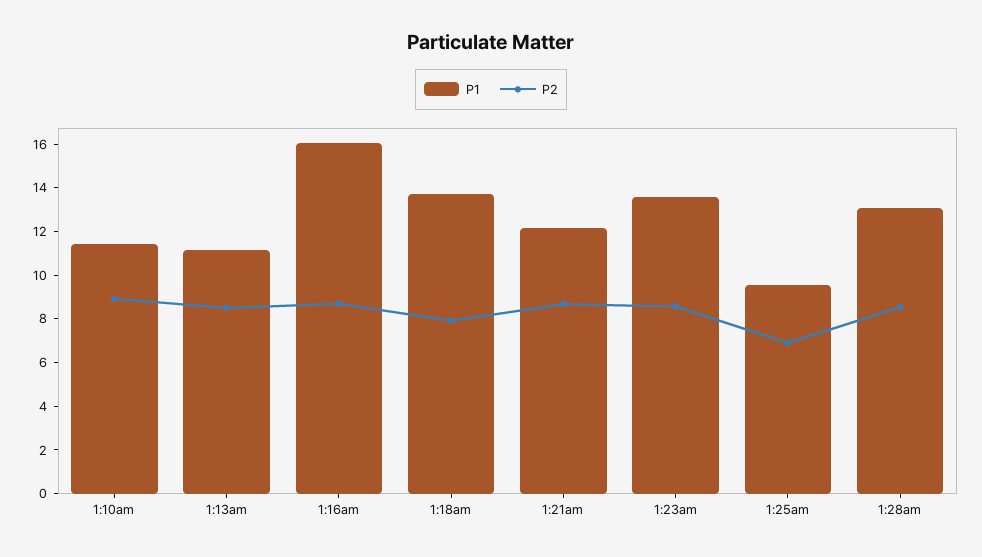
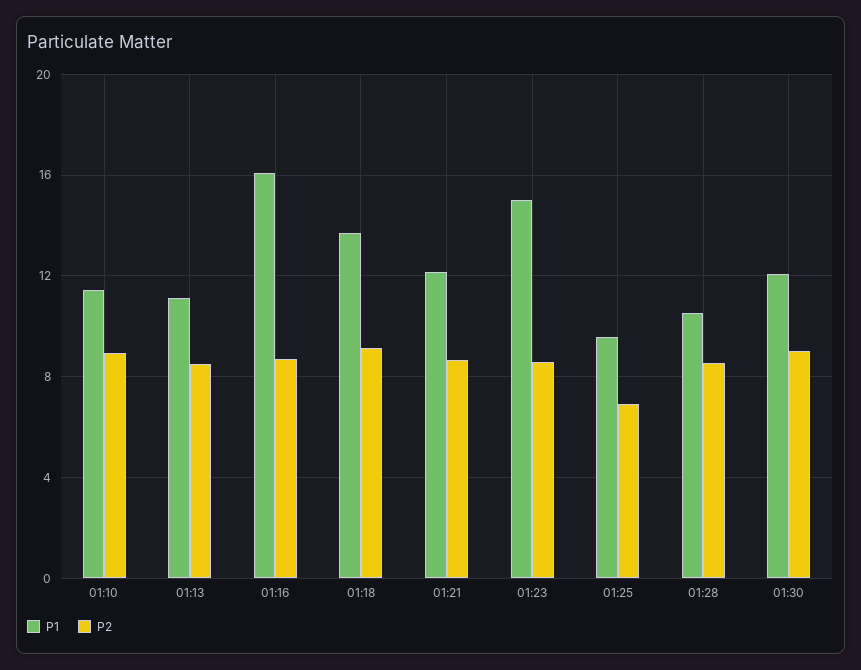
P2, 1:18am: 8 -> 9
P1, 1:23am: 13.5 -> 15
P1, 1:28am: 13 -> 10.5
P1, 01:30: none -> 12
P2, 01:30: none -> 9

